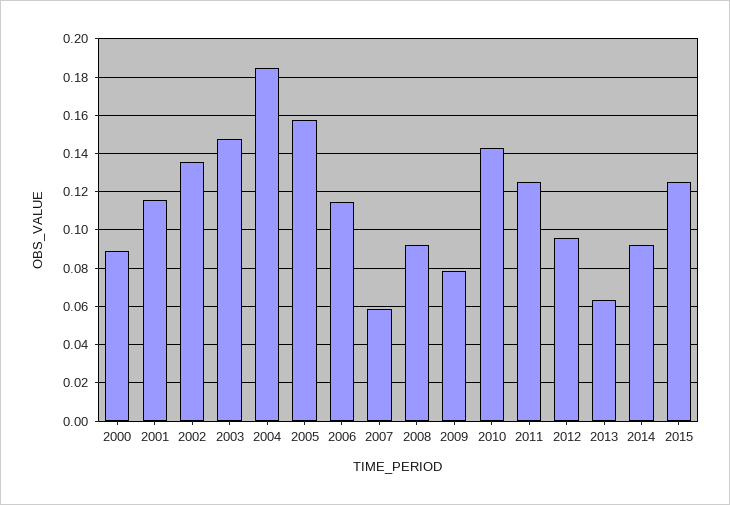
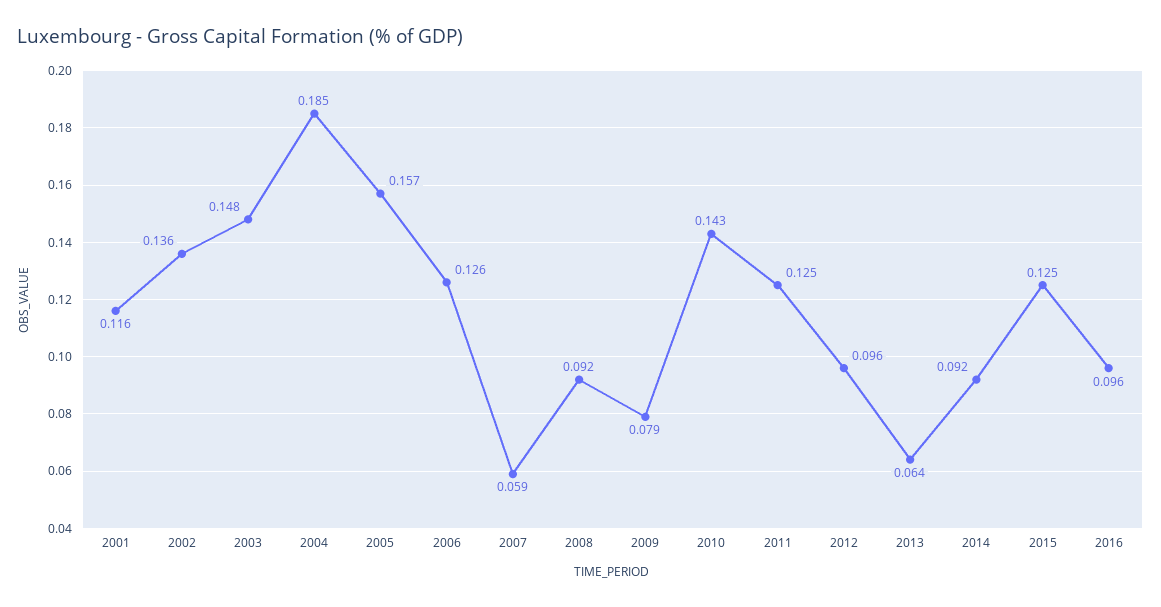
2000: 0.09 -> none
2006: 0.115 -> 0.126
2016: none -> 0.096

